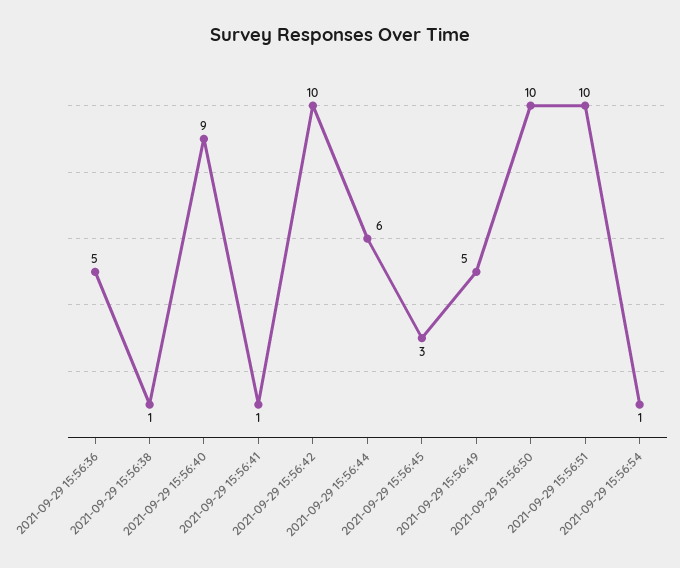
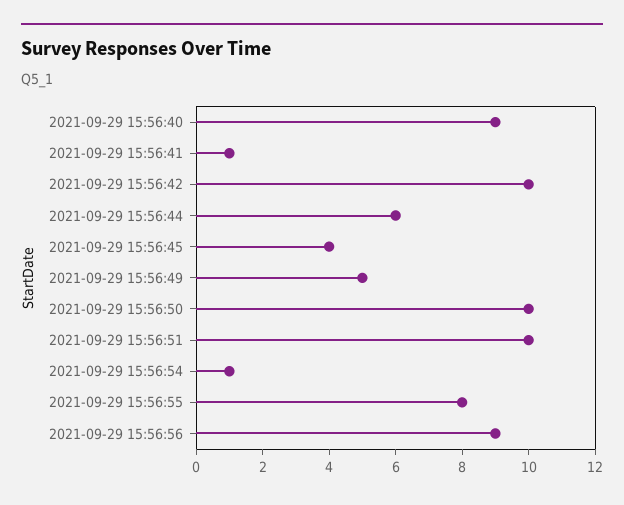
2021-09-29 15:56:36: 5 -> none
2021-09-29 15:56:38: 1 -> none
2021-09-29 15:56:45: 3 -> 4
2021-09-29 15:56:55: none -> 8
2021-09-29 15:56:56: none -> 9

